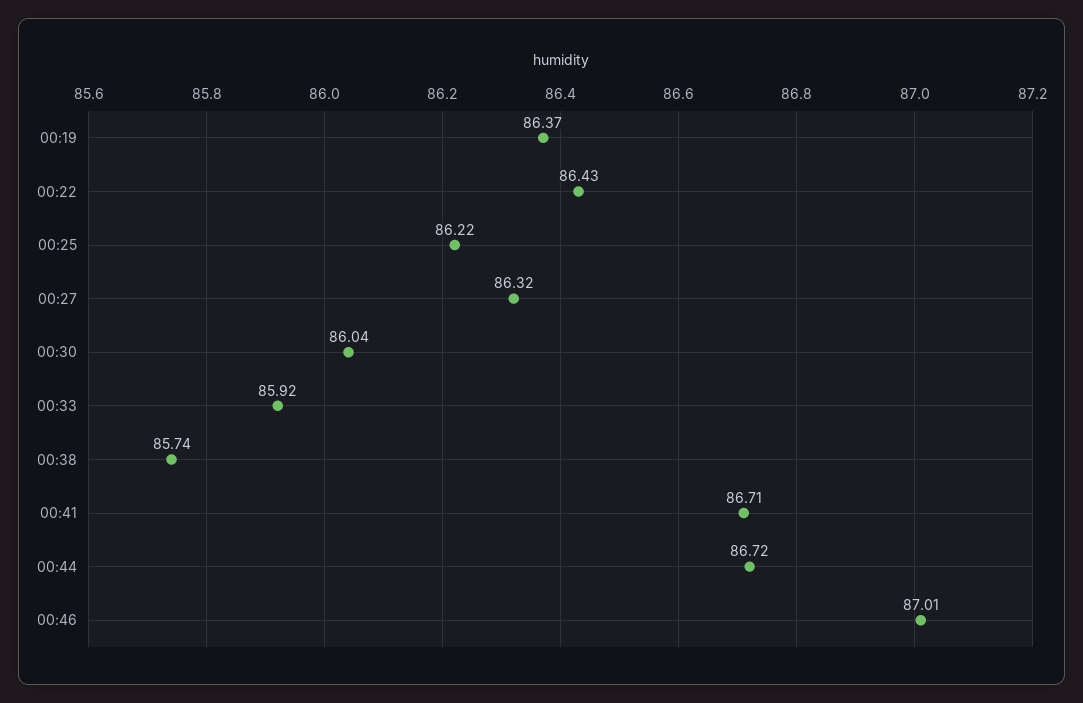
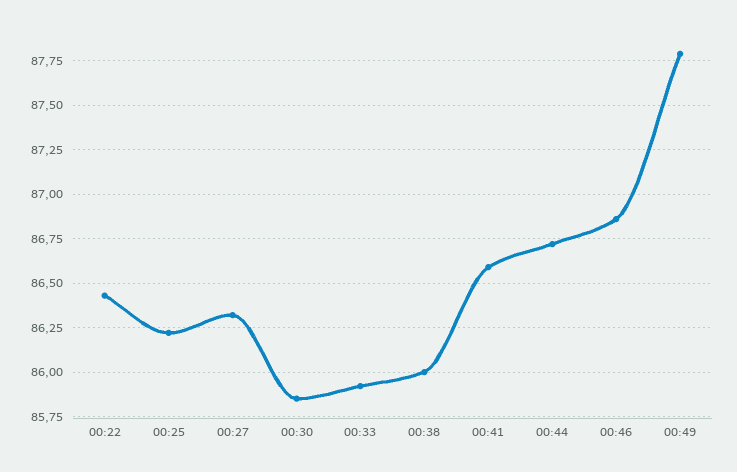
00:19: 86.37 -> none
00:30: 86.04 -> 85.85
00:38: 85.74 -> 86
00:41: 86.71 -> 86.6
00:46: 87.01 -> 86.85
00:49: none -> 87.8

